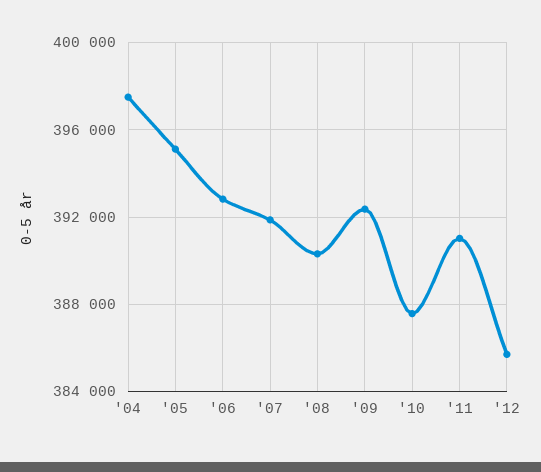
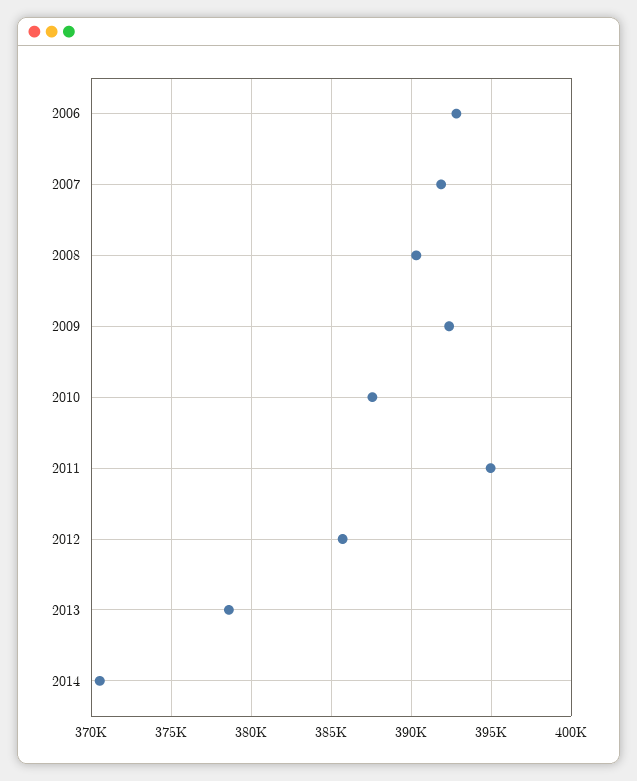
'04: 397500 -> none
'05: 395000 -> none
'11: 391000 -> 395000
2013: none -> 378500
2014: none -> 370500

